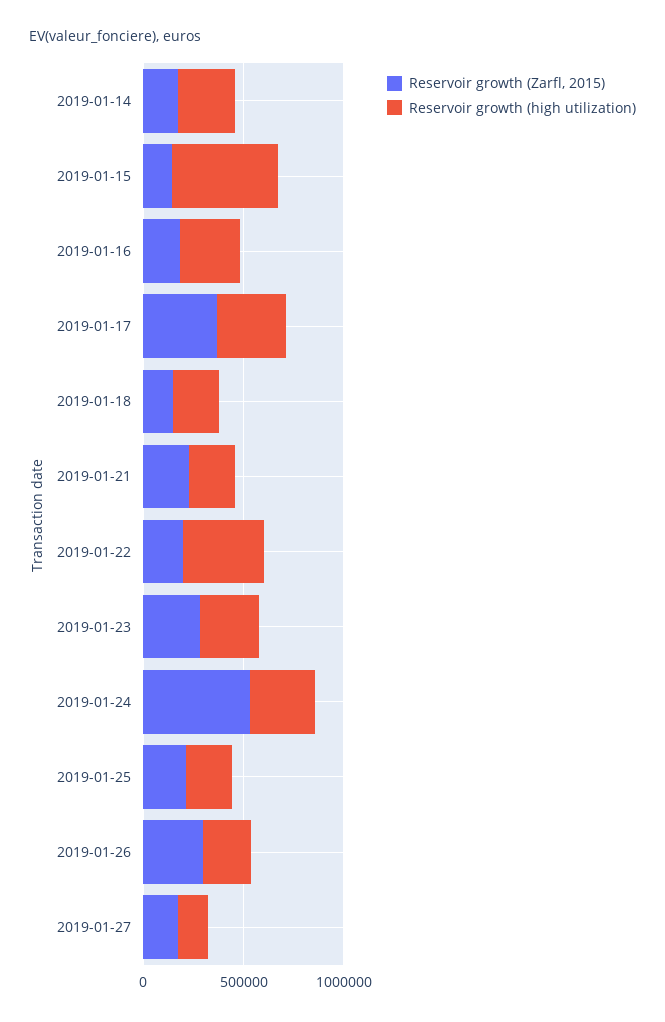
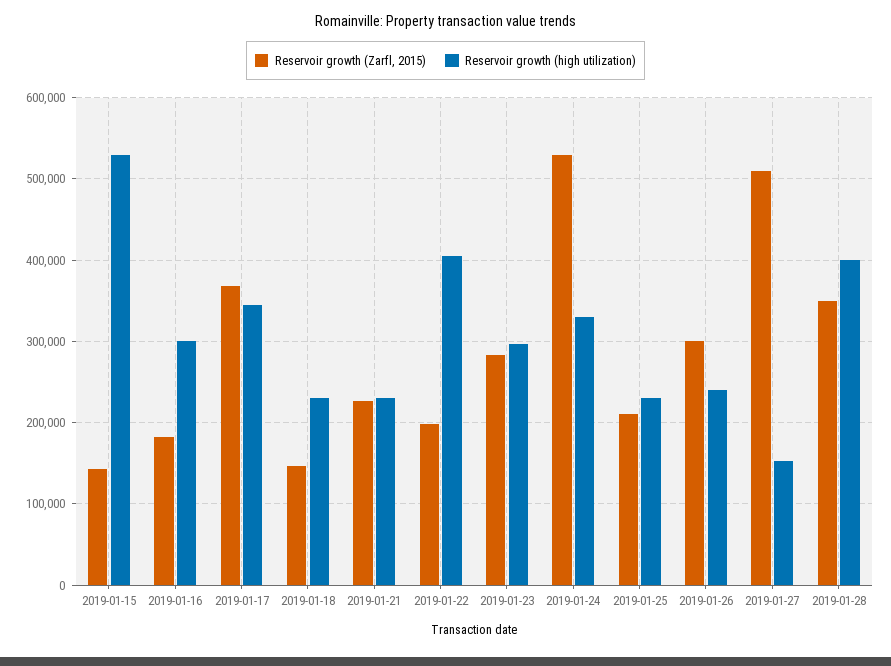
Reservoir growth (Zarfl, 2015), 2019-01-14: 200000 -> none
Reservoir growth (high utilization), 2019-01-14: 300000 -> none
Reservoir growth (Zarfl, 2015), 2019-01-27: 200000 -> 510000
Reservoir growth (Zarfl, 2015), 2019-01-28: none -> 350000
Reservoir growth (high utilization), 2019-01-28: none -> 400000

